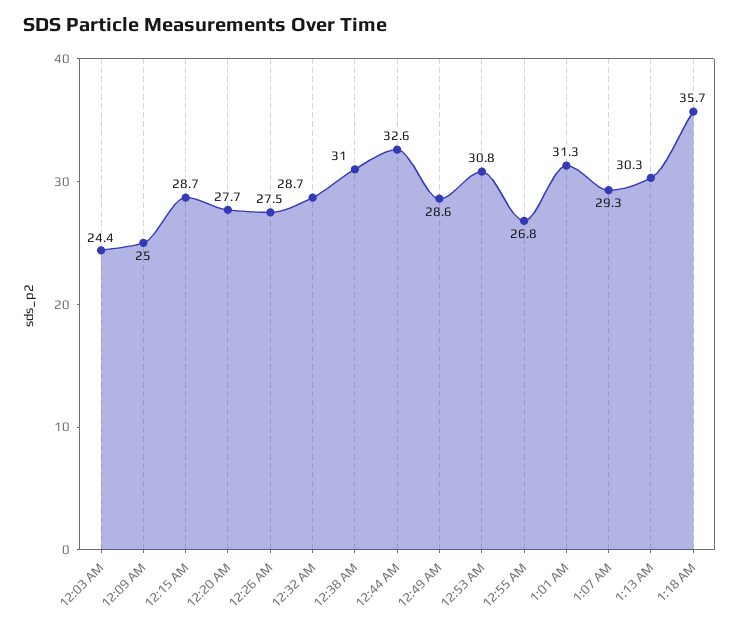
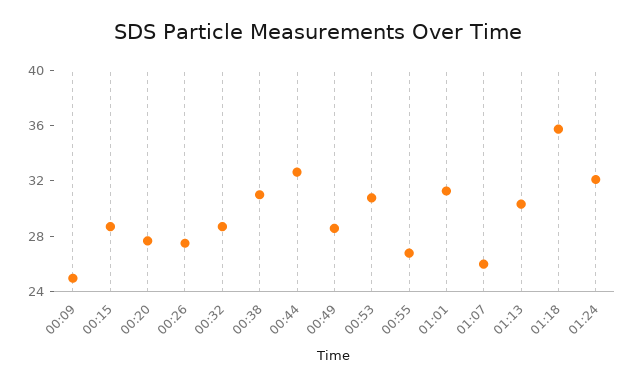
12:03 AM: 24.4 -> none
1:07 AM: 29.3 -> 26
01:24: none -> 32

